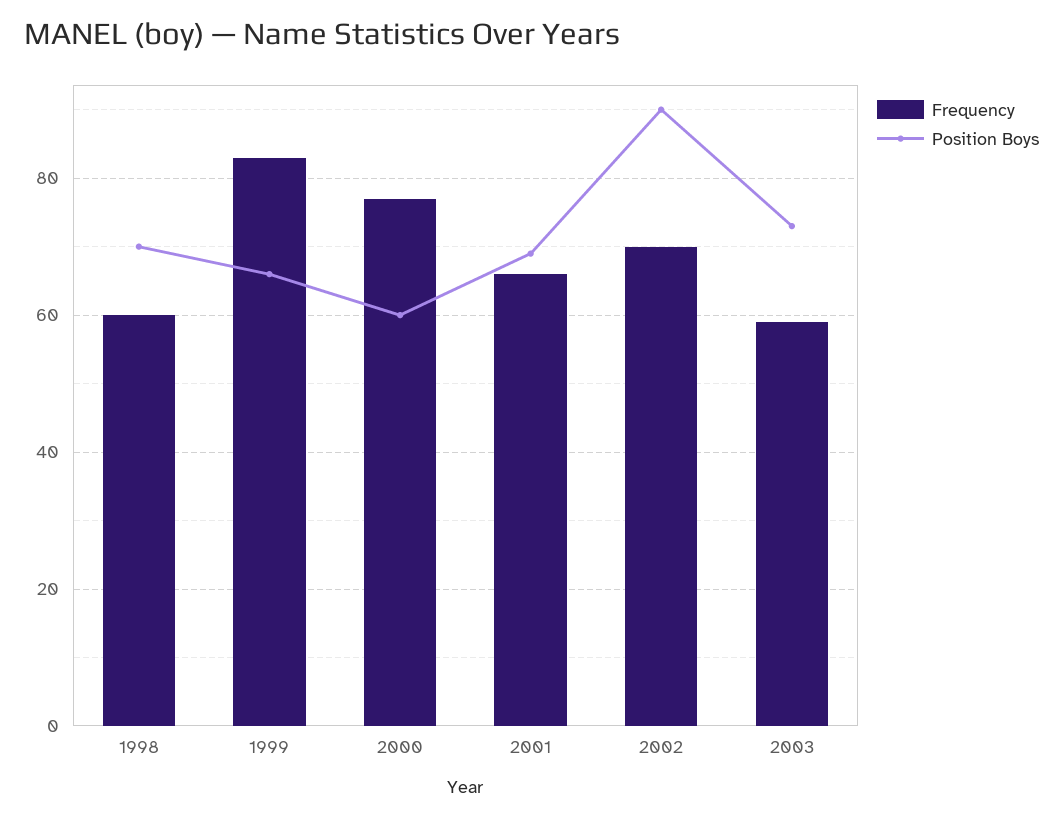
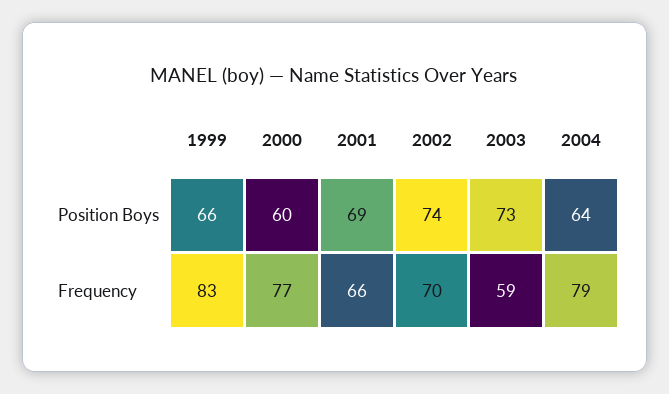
Frequency, 1998: 60 -> none
Position Boys, 1998: 70 -> none
Position Boys, 2002: 90 -> 74
Position Boys, 2004: none -> 64
Frequency, 2004: none -> 79

